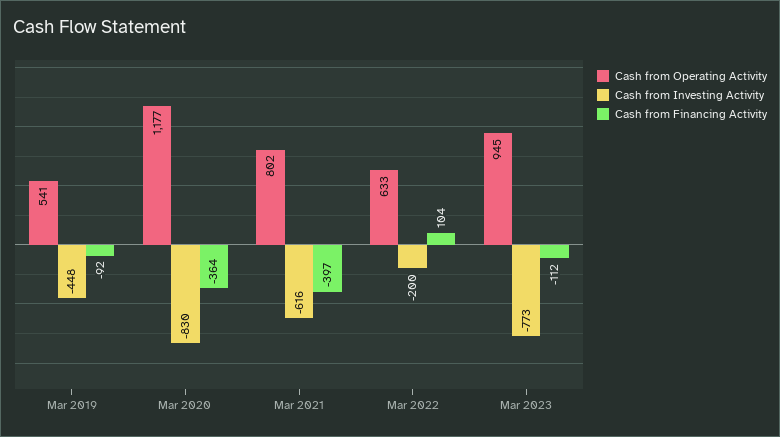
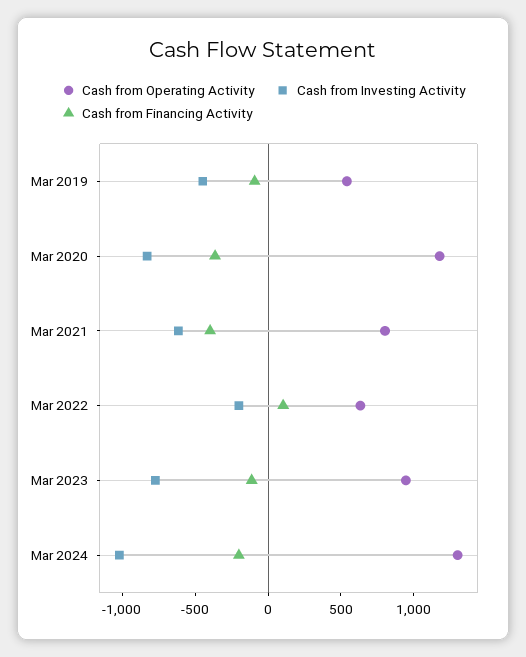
Cash from Operating Activity, Mar 2024: none -> 1300
Cash from Investing Activity, Mar 2024: none -> -1000
Cash from Financing Activity, Mar 2024: none -> -200

